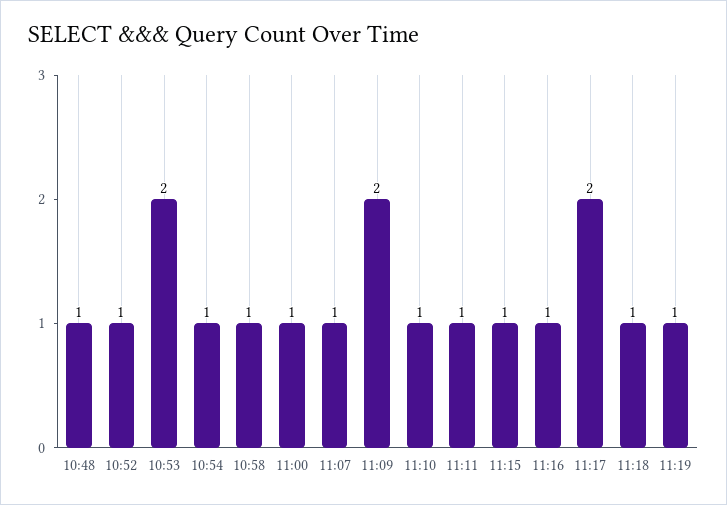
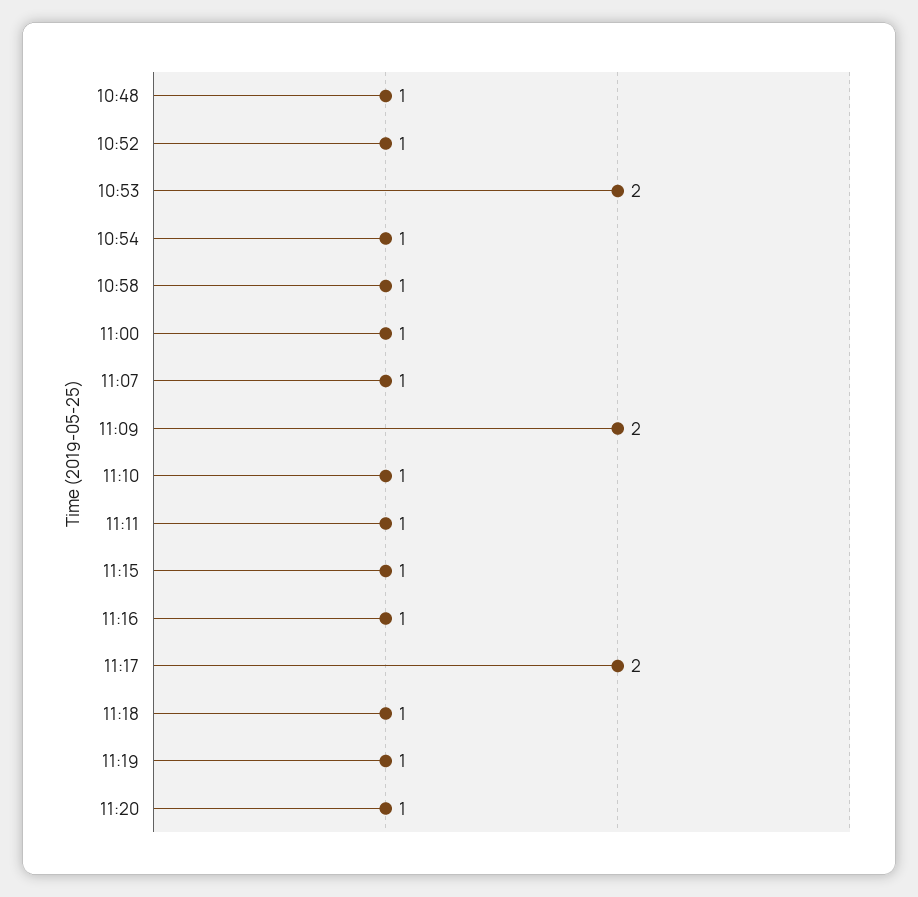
11:20: none -> 1

